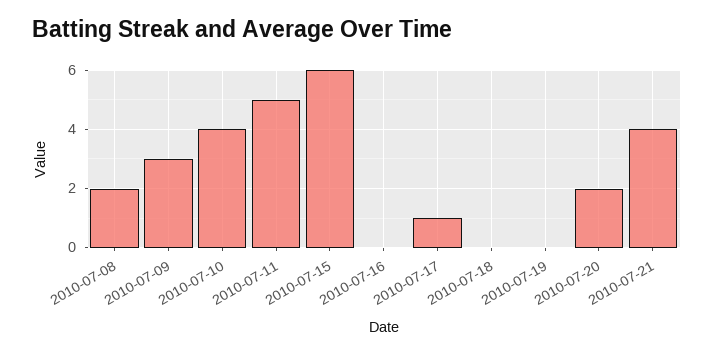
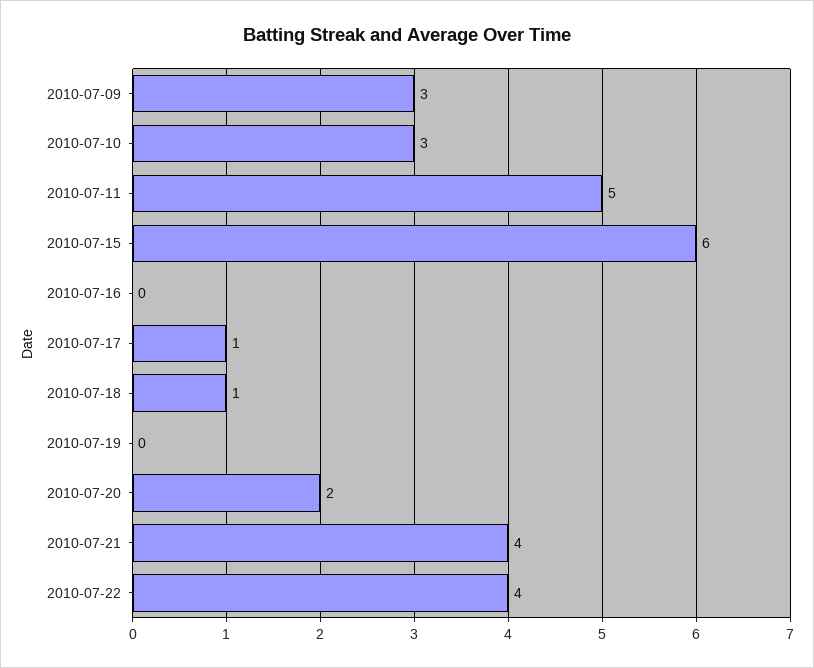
2010-07-08: 2 -> none
2010-07-10: 4 -> 3
2010-07-18: 0 -> 1
2010-07-22: none -> 4

